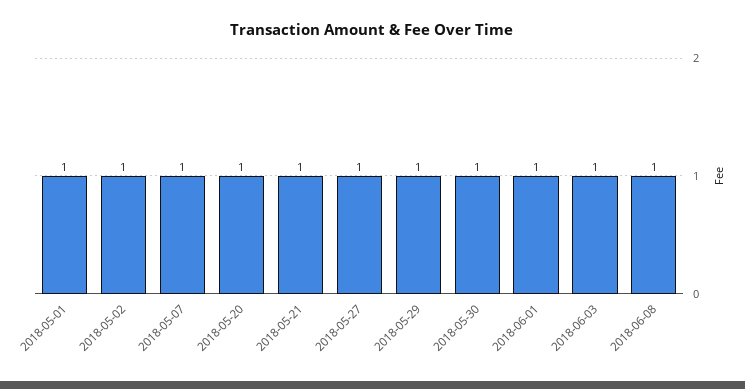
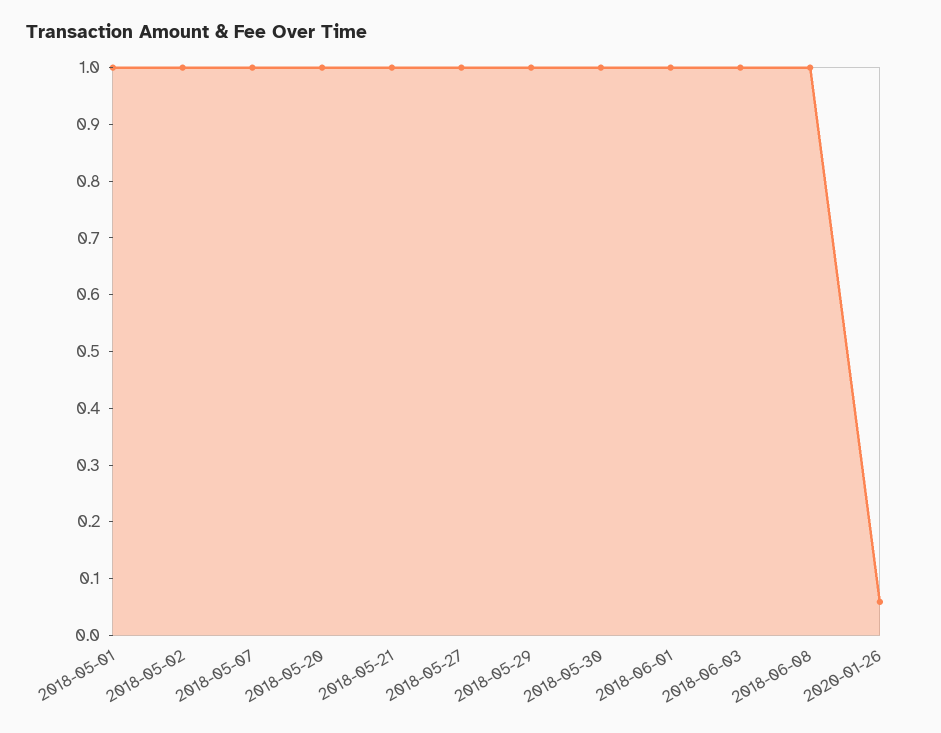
2020-01-26: none -> 0.06

